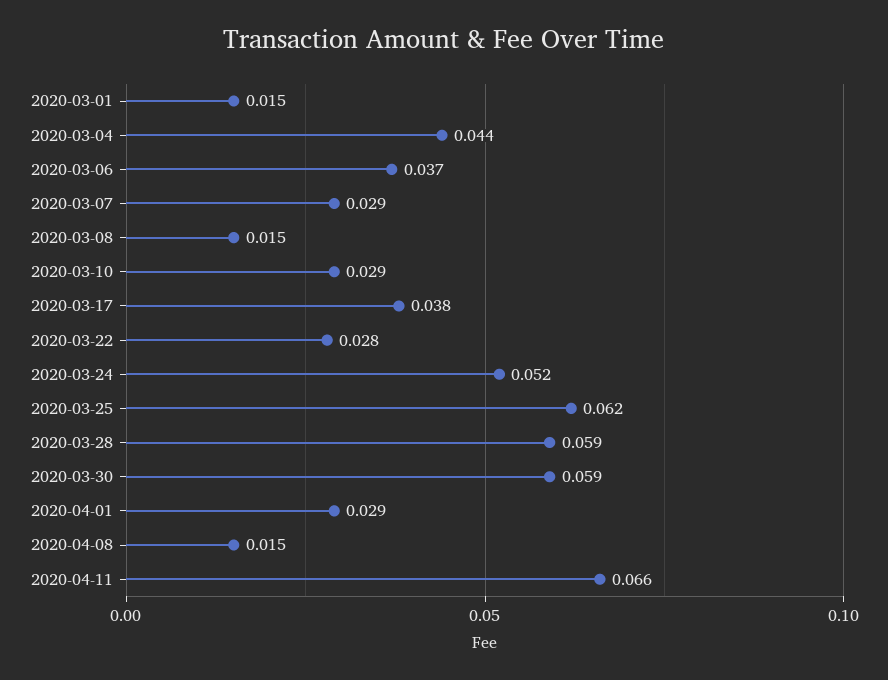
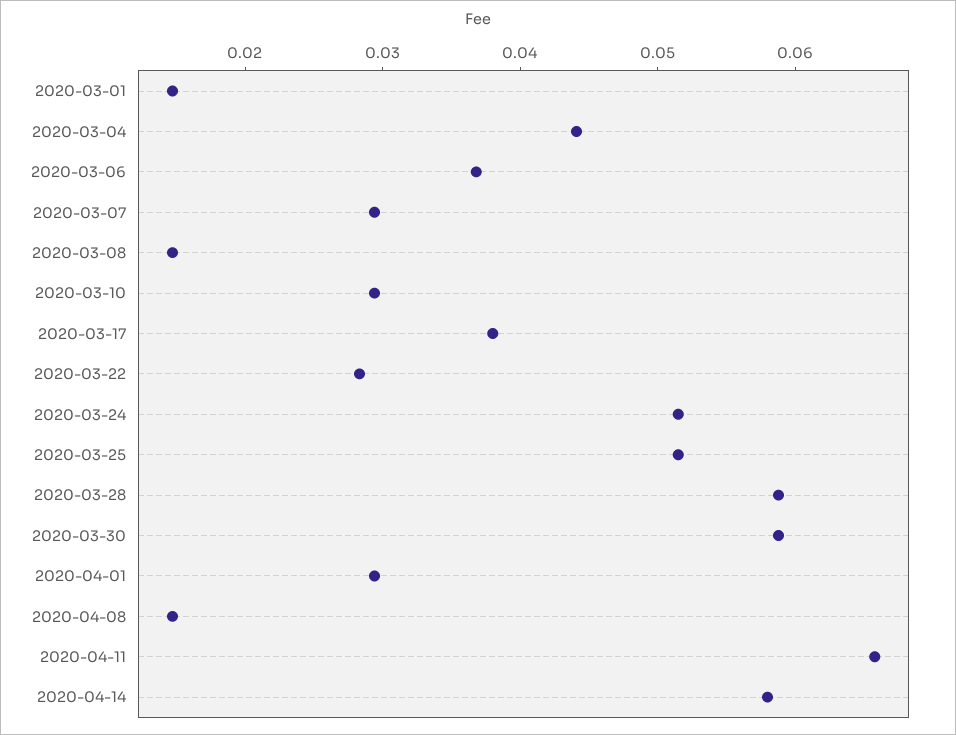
2020-03-25: 0.062 -> 0.052
2020-04-14: none -> 0.058

